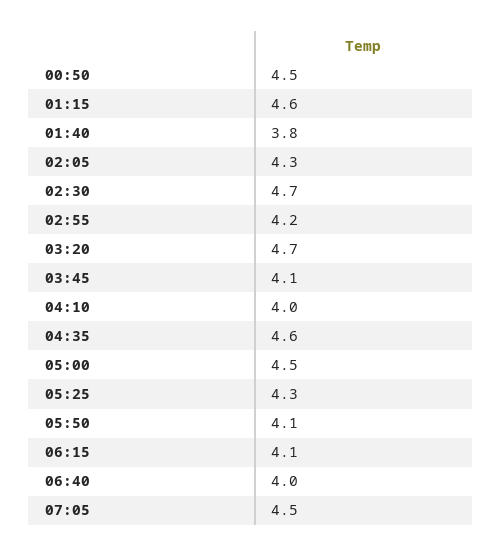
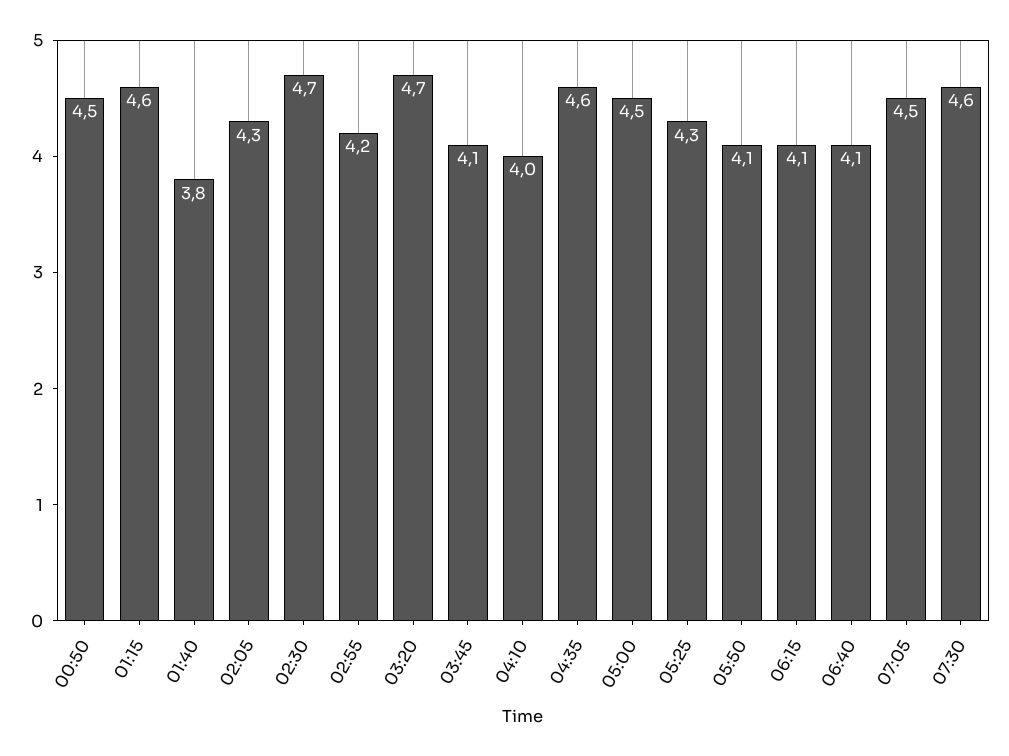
06:40: 4 -> 4.1
07:30: none -> 4.6

